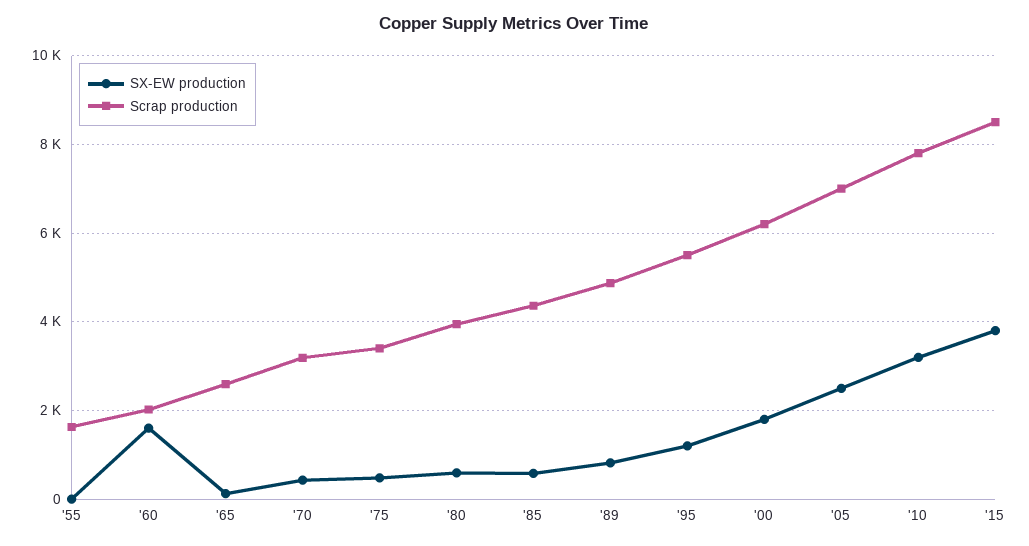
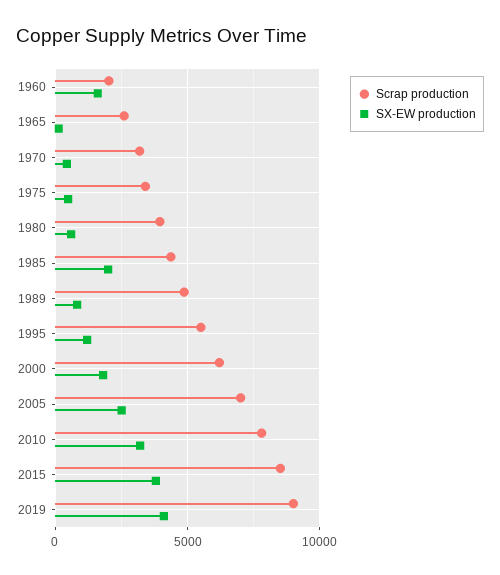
SX-EW production, '55: 0 -> none
Scrap production, '55: 1600 -> none
SX-EW production, '85: 600 -> 2000
Scrap production, 2019: none -> 9000
SX-EW production, 2019: none -> 4000

